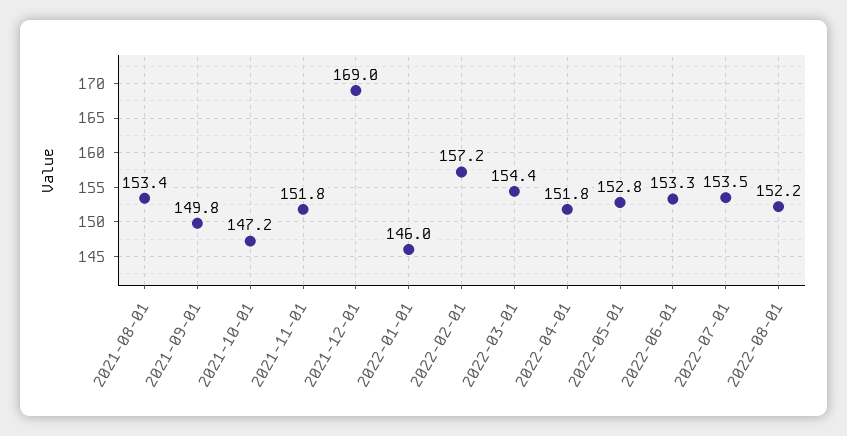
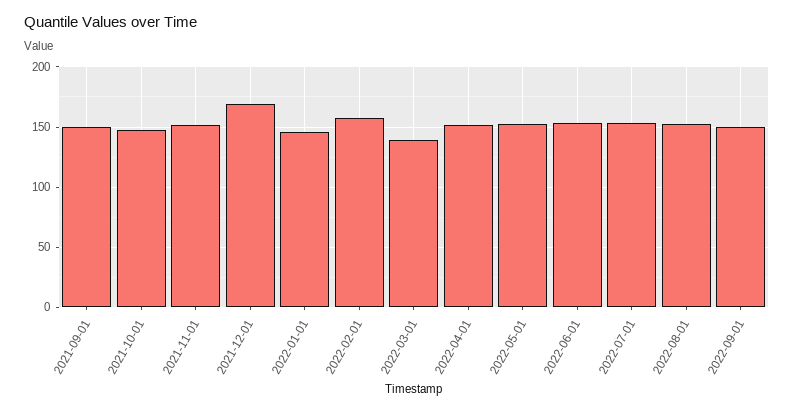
2021-08-01: 153.4 -> none
2022-03-01: 154.4 -> 140
2022-09-01: none -> 150

